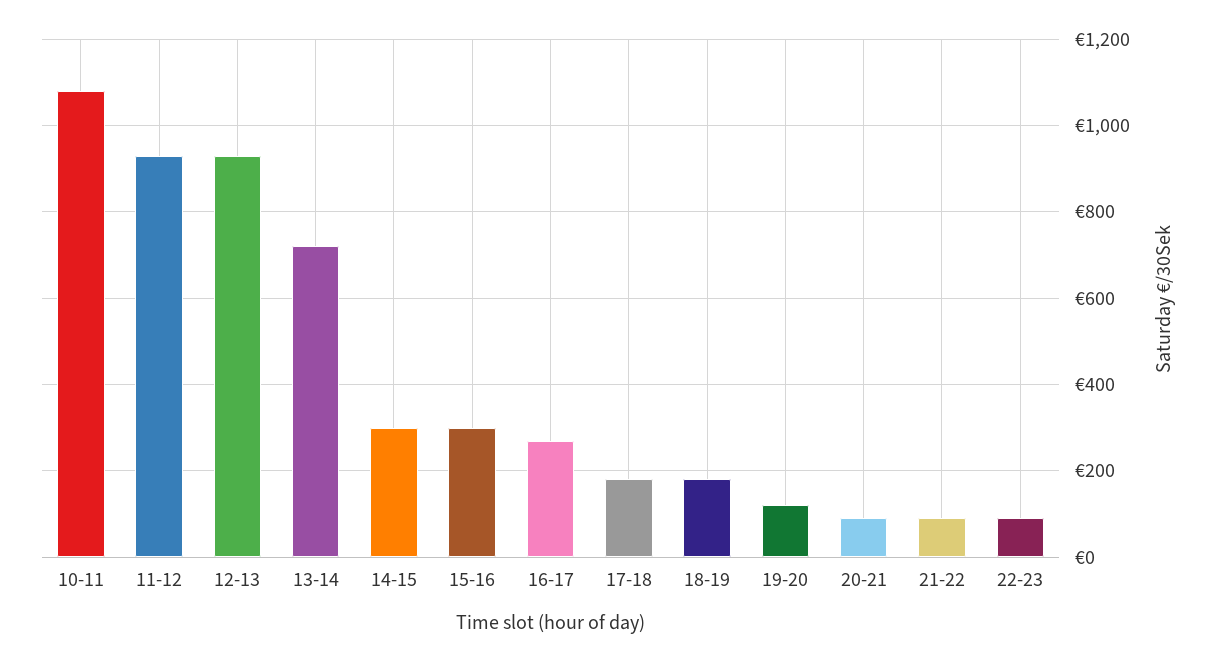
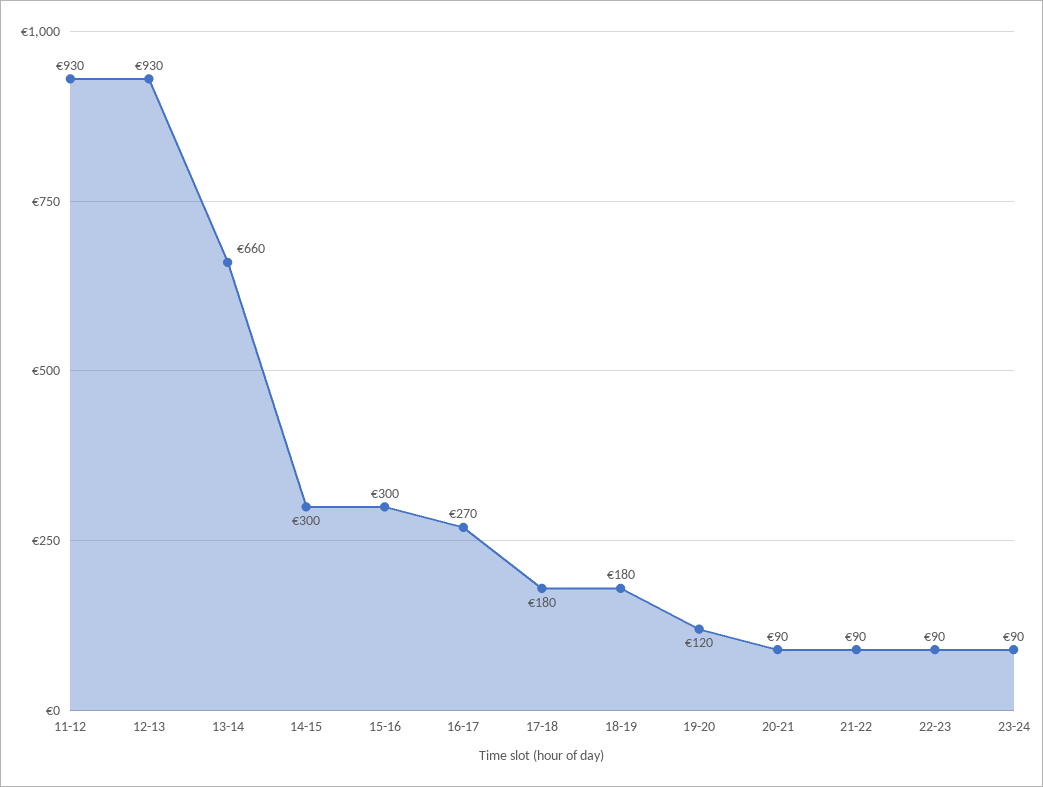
10-11: 1080 -> none
13-14: 720 -> 660
23-24: none -> 90

